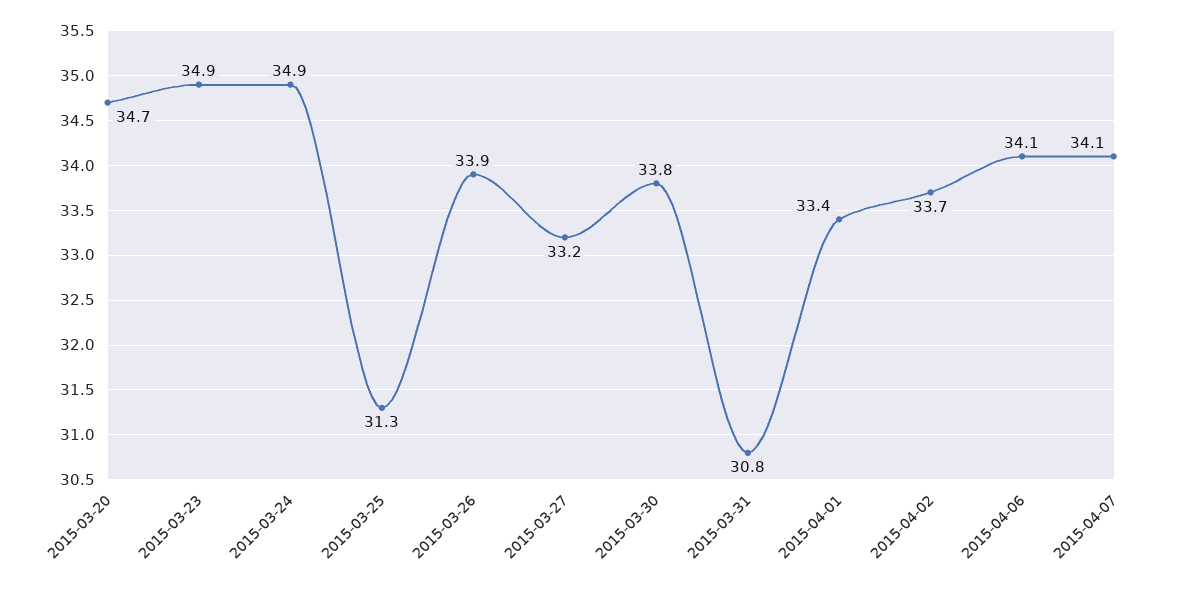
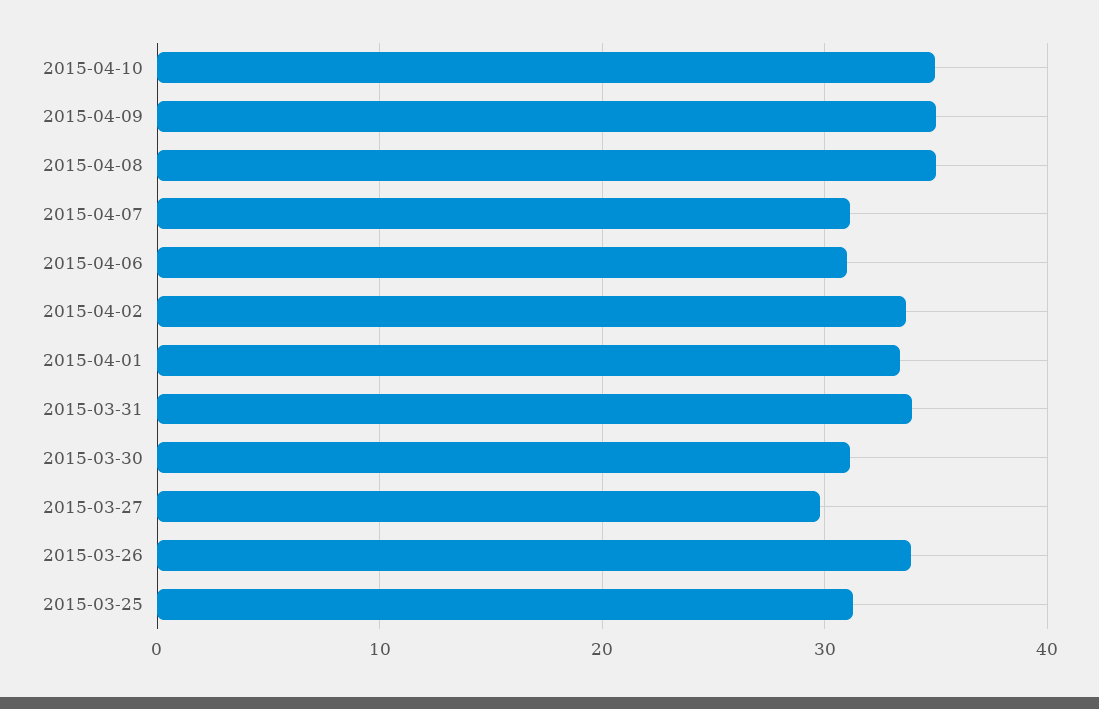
2015-03-20: 34.7 -> none
2015-03-23: 34.9 -> none
2015-03-24: 34.9 -> none
2015-03-27: 33.2 -> 30
2015-03-30: 33.8 -> 31
2015-03-31: 30.8 -> 34
2015-04-06: 34.1 -> 31
2015-04-07: 34.1 -> 31
2015-04-10: none -> 35
2015-04-09: none -> 35
2015-04-08: none -> 35

